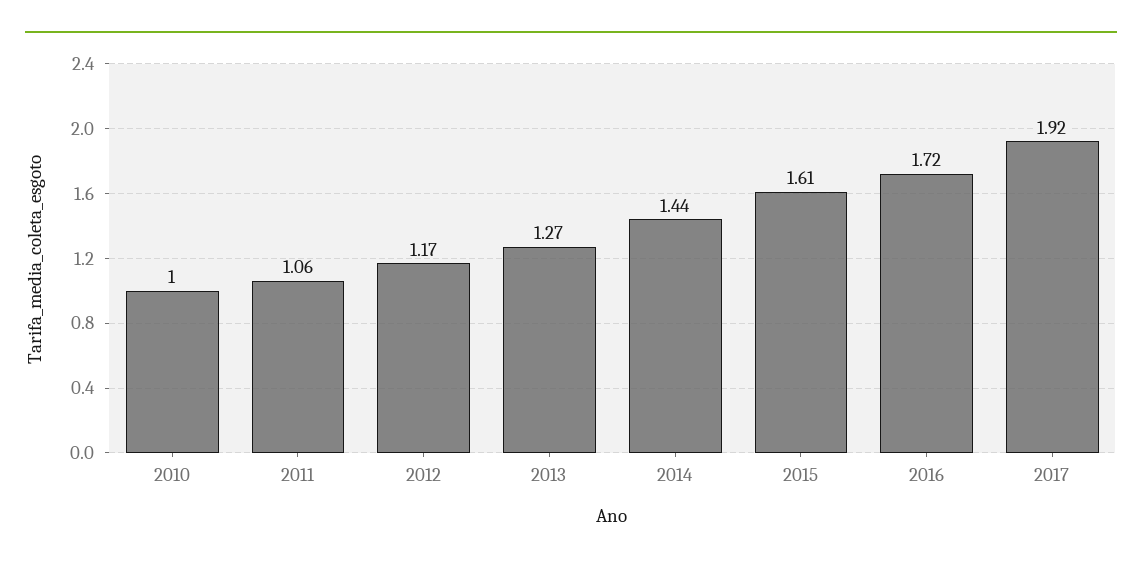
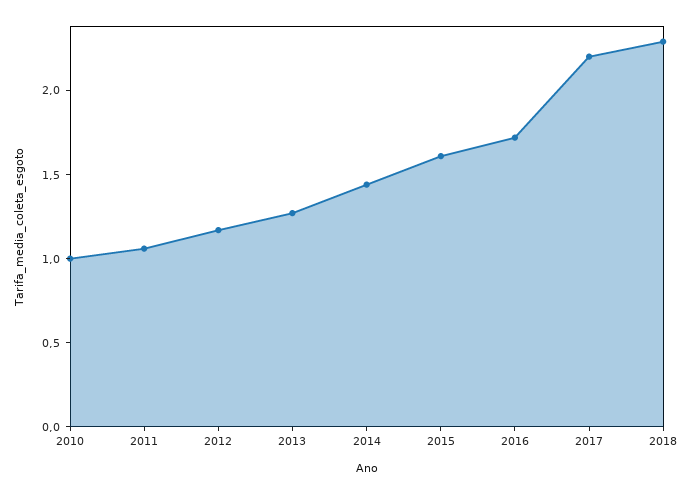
2017: 1.92 -> 2.2
2018: none -> 2.3

